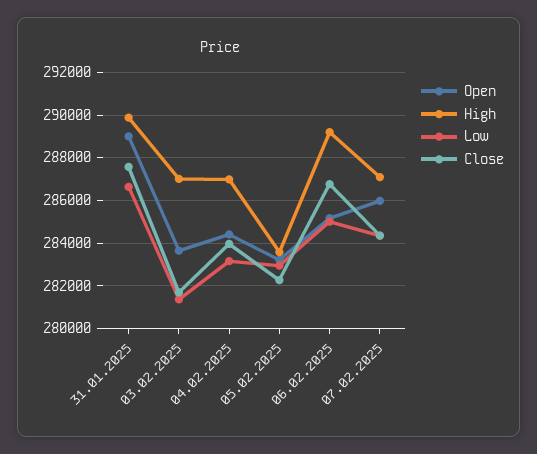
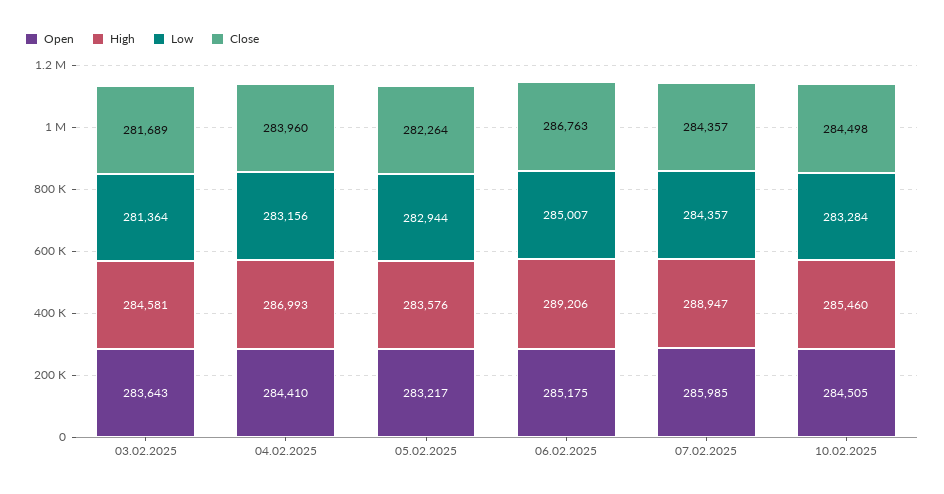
Open, 31.01.2025: 289000 -> none
High, 31.01.2025: 290000 -> none
Low, 31.01.2025: 286500 -> none
Close, 31.01.2025: 287500 -> none
High, 03.02.2025: 287000 -> 284581
High, 07.02.2025: 287000 -> 288947
Open, 10.02.2025: none -> 284505
High, 10.02.2025: none -> 285460
Low, 10.02.2025: none -> 283284
Close, 10.02.2025: none -> 284498

